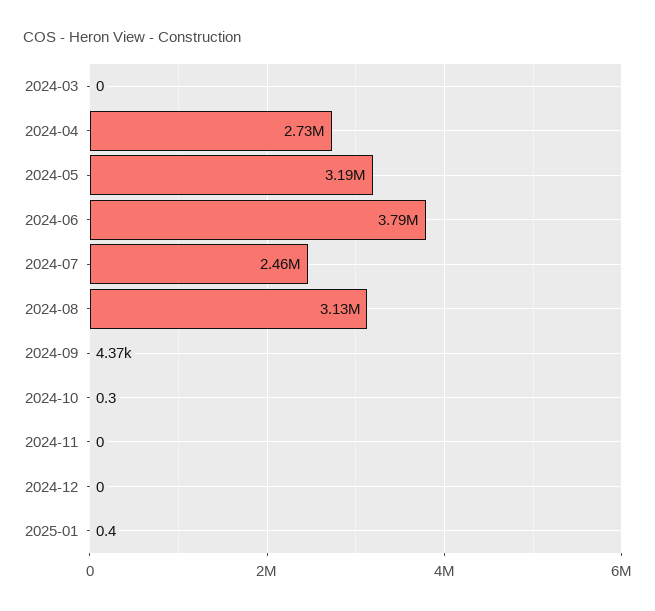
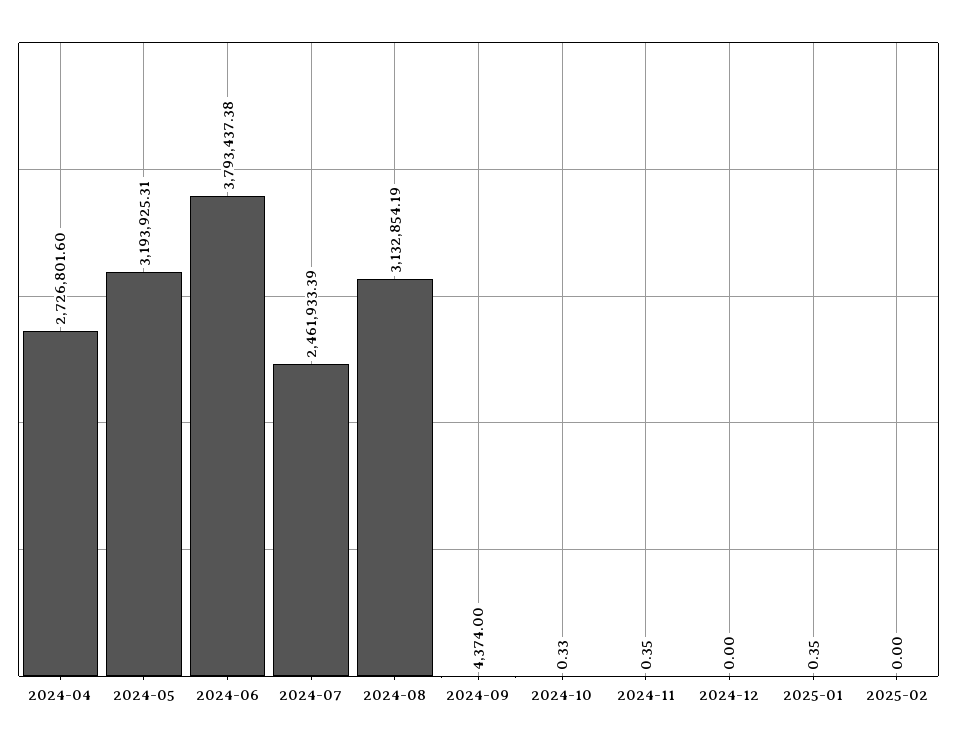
2024-03: 0 -> none
2024-11: 0 -> 0.35
2025-02: none -> 0

